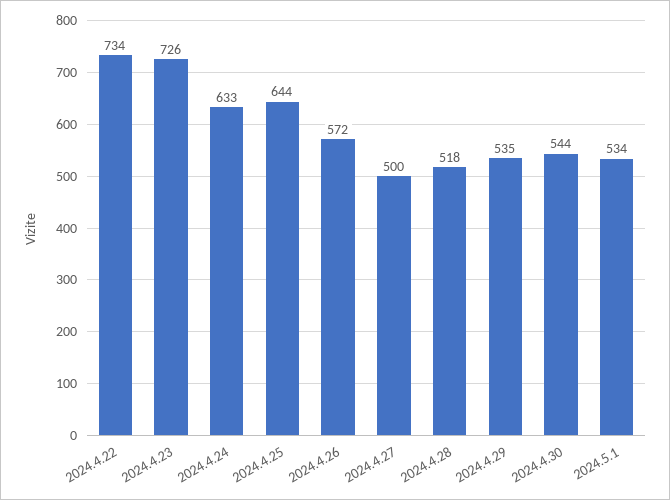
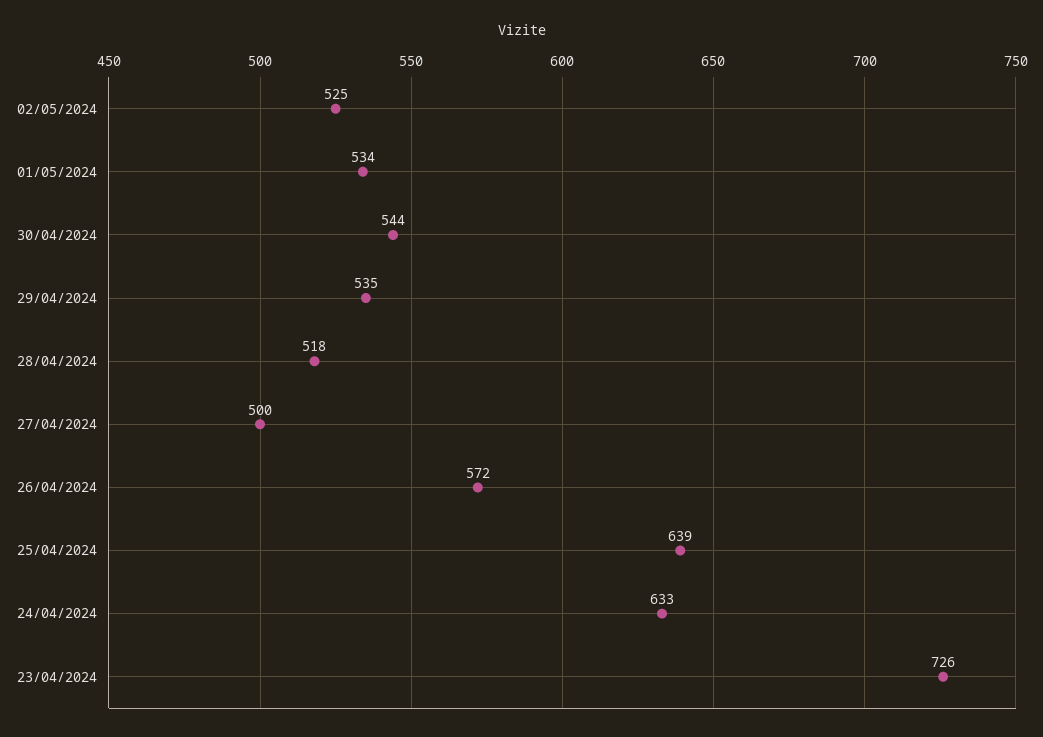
2024.4.22: 734 -> none
2024.4.25: 644 -> 639
02/05/2024: none -> 525

